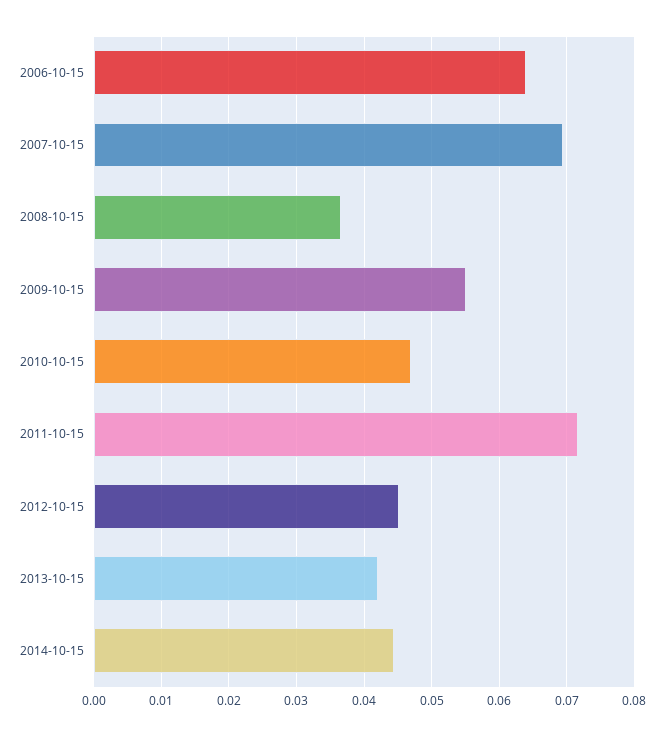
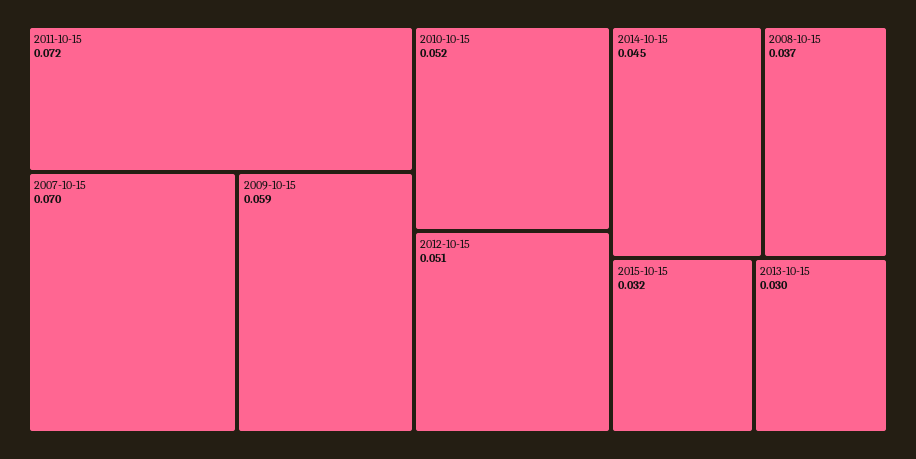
2006-10-15: 0.064 -> none
2009-10-15: 0.055 -> 0.059
2010-10-15: 0.047 -> 0.052
2012-10-15: 0.045 -> 0.051
2013-10-15: 0.042 -> 0.03
2015-10-15: none -> 0.032

